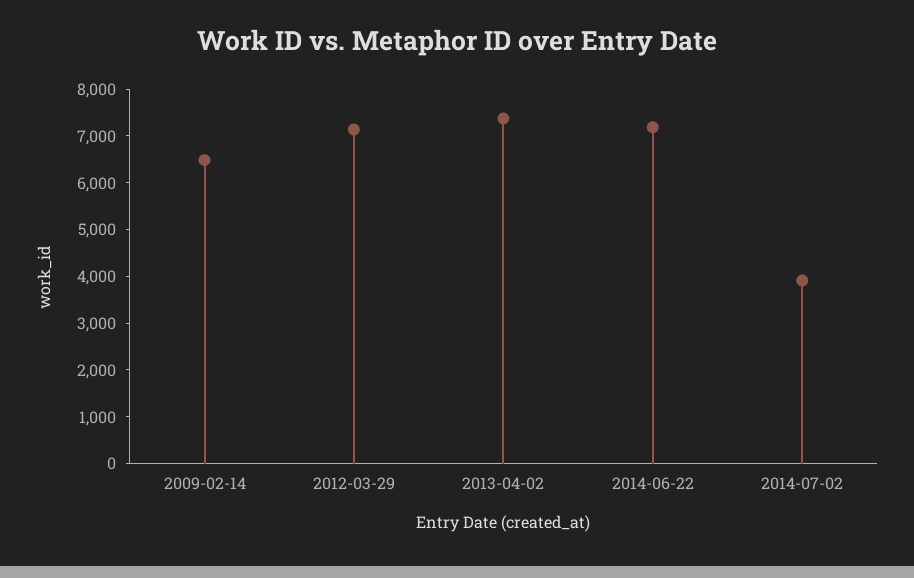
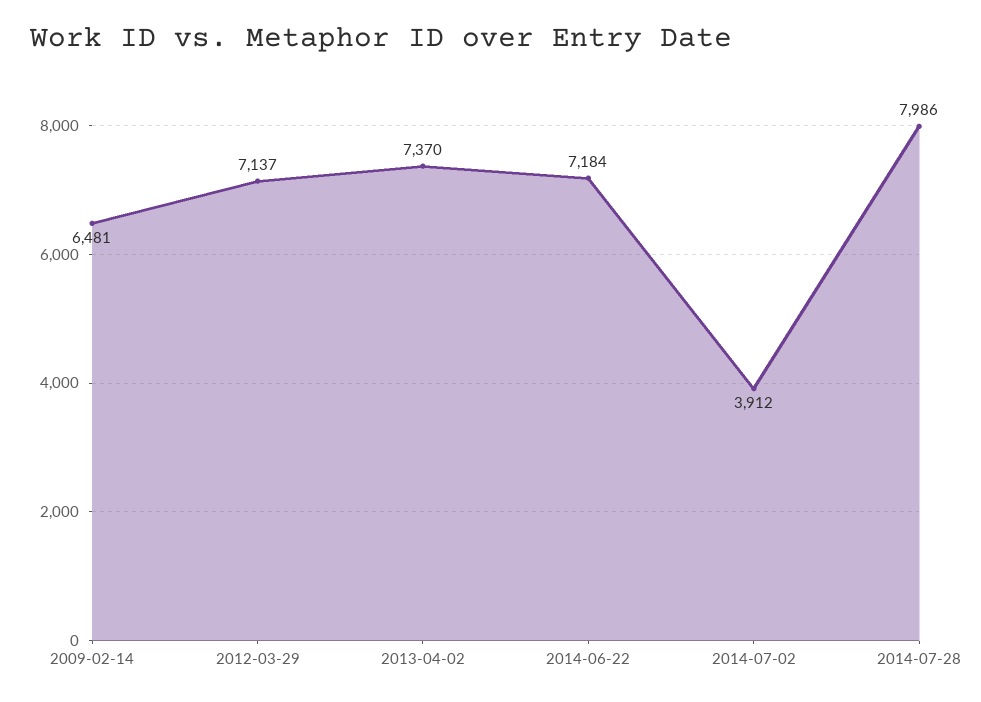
2014-07-28: none -> 7986

